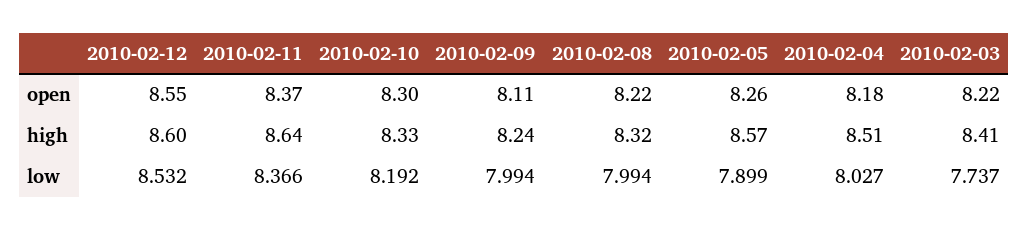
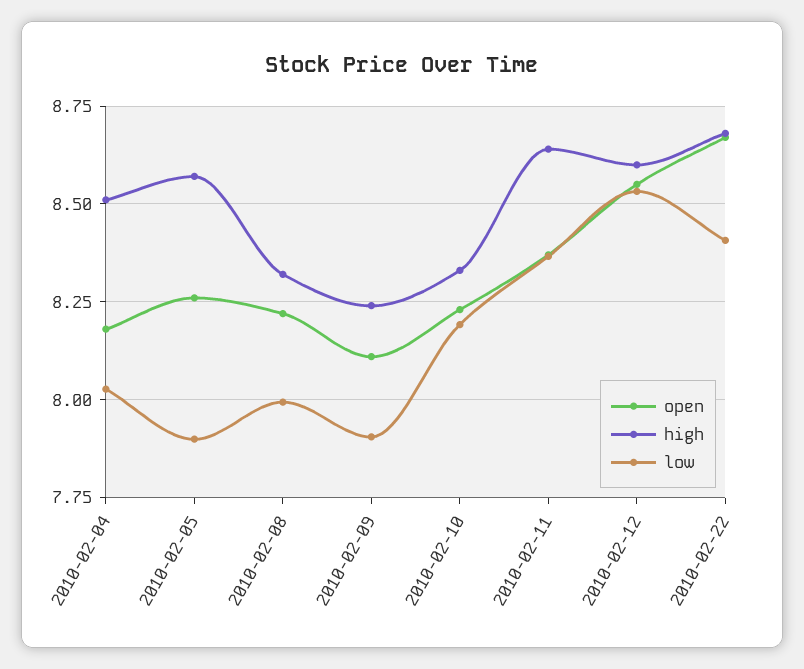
open, 2010-02-10: 8.3 -> 8.225
open, 2010-02-03: 8.22 -> none
high, 2010-02-03: 8.41 -> none
low, 2010-02-09: 7.994 -> 7.9
low, 2010-02-03: 7.737 -> none
open, 2010-02-22: none -> 8.675
high, 2010-02-22: none -> 8.675
low, 2010-02-22: none -> 8.4

